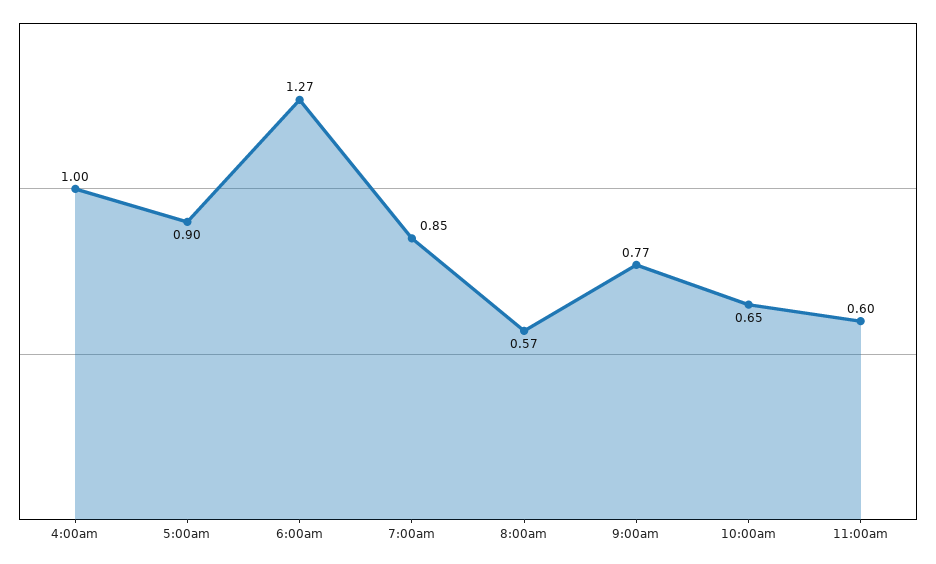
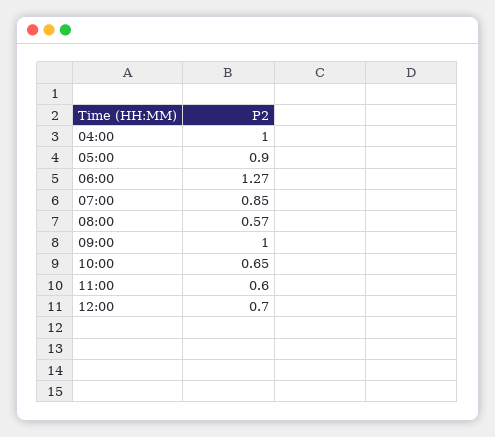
9:00am: 0.77 -> 1
12:00: none -> 0.7

